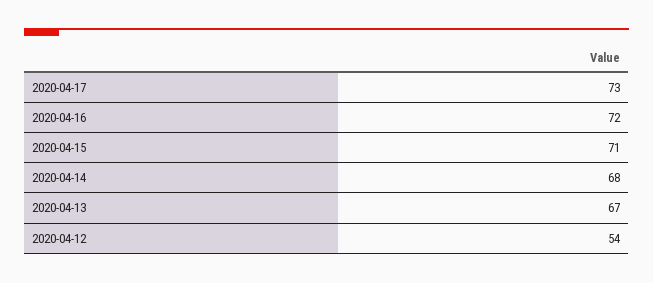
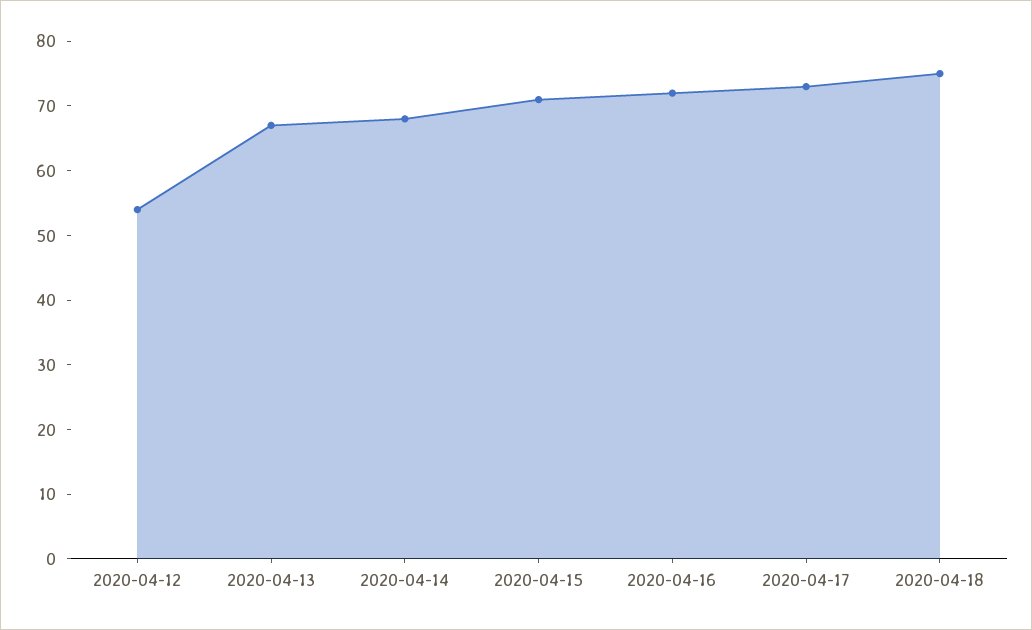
2020-04-18: none -> 75

